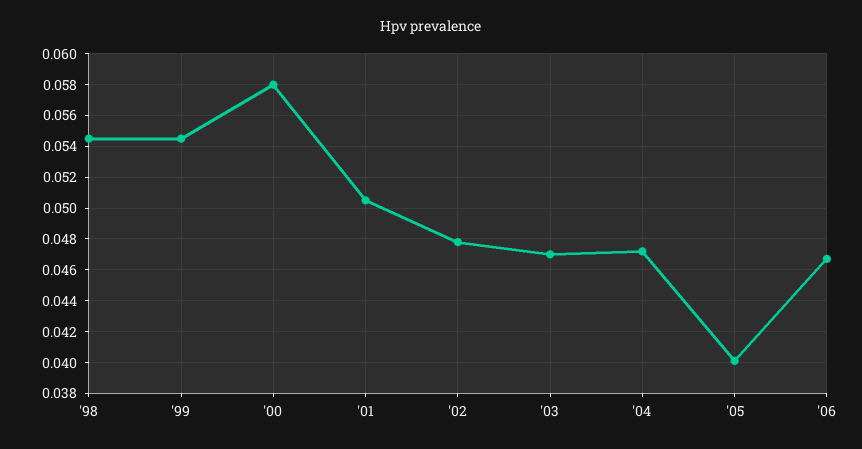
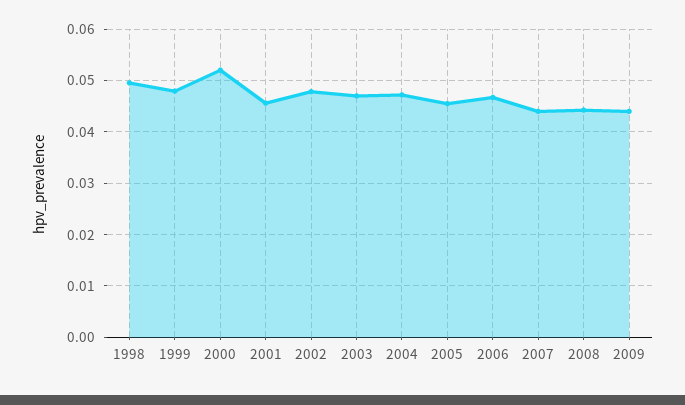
'98: 0.0545 -> 0.05
'99: 0.0545 -> 0.048
'00: 0.058 -> 0.052
'01: 0.0505 -> 0.046
'05: 0.04 -> 0.046
2007: none -> 0.044
2008: none -> 0.044
2009: none -> 0.044

